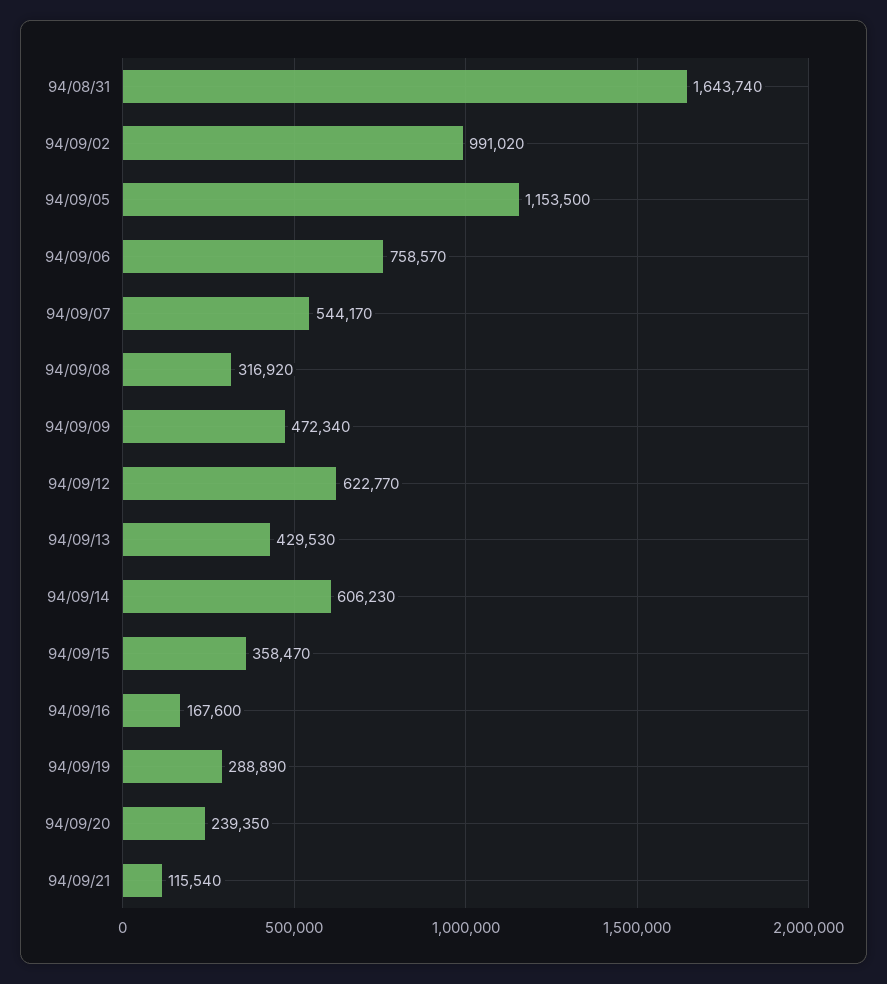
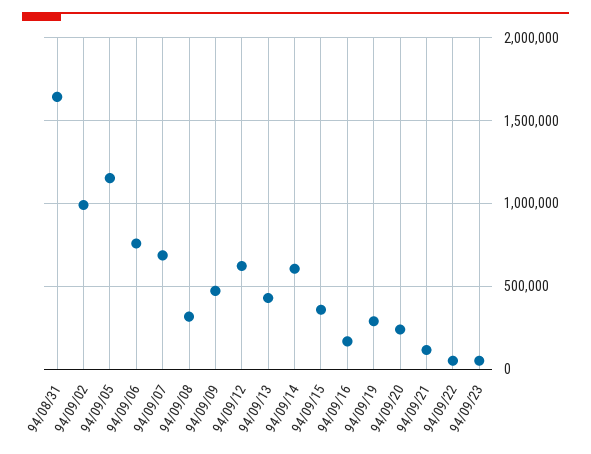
94/09/07: 544170 -> 700000
94/09/22: none -> 50000
94/09/23: none -> 50000

